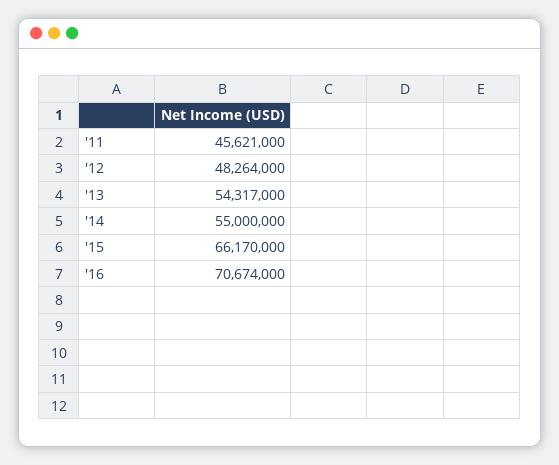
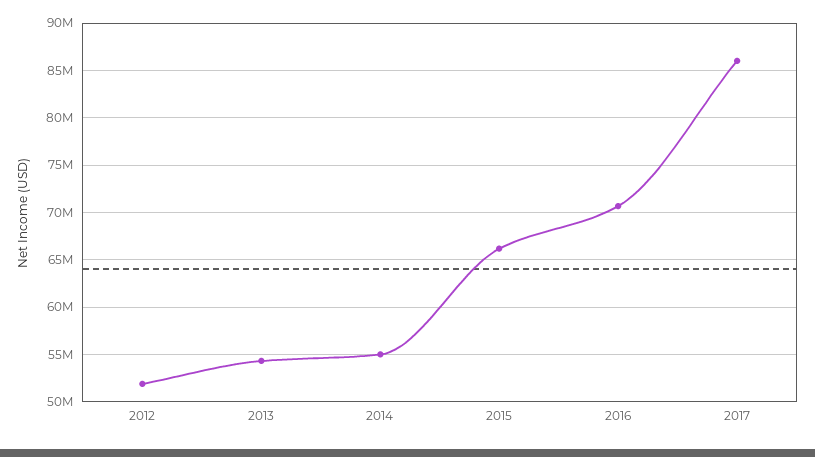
'11: 45621000 -> none
'12: 48264000 -> 52000000
2017: none -> 86000000

